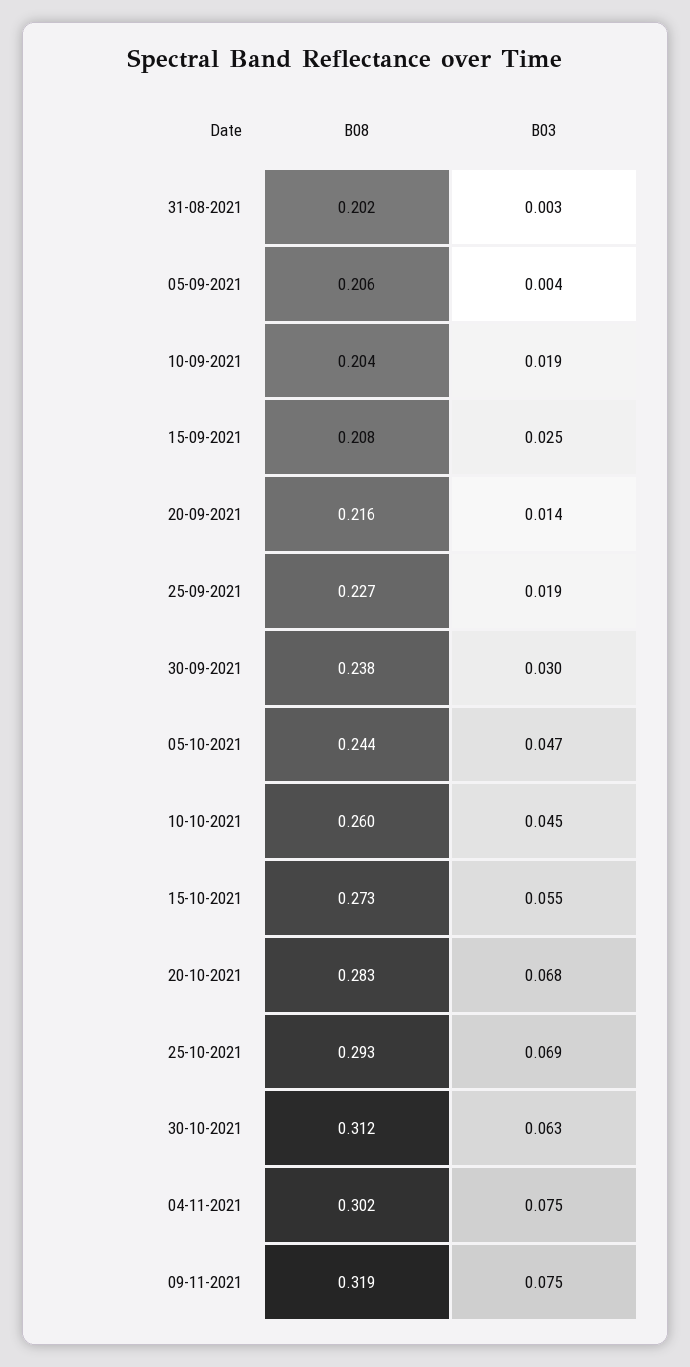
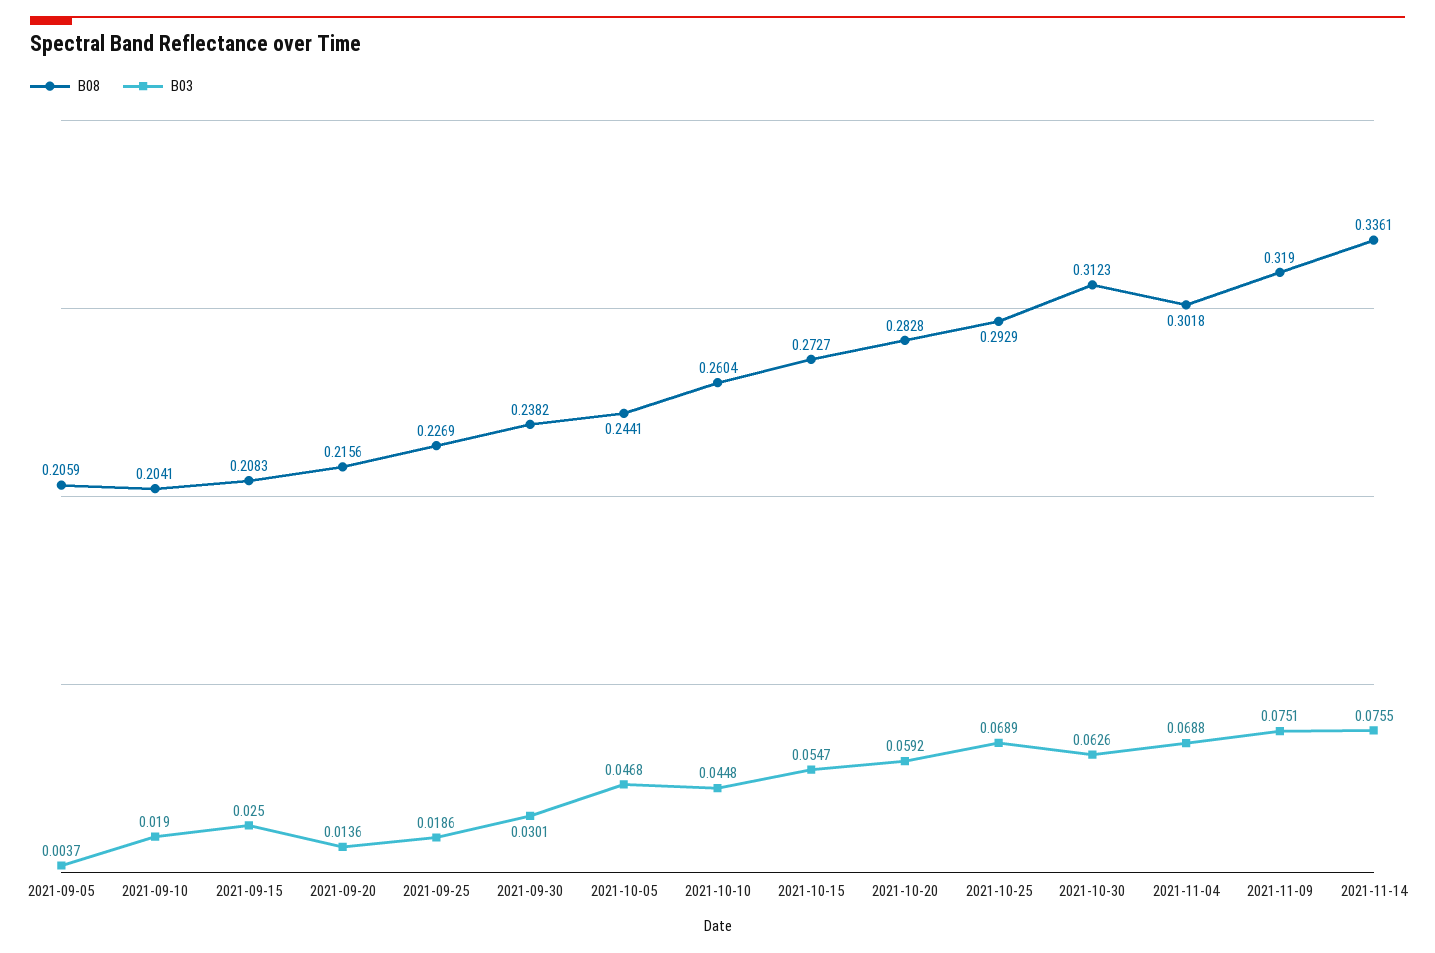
B08, 31-08-2021: 0.202 -> none
B03, 31-08-2021: 0.003 -> none
B03, 20-10-2021: 0.068 -> 0.0592
B03, 04-11-2021: 0.075 -> 0.0688
B08, 2021-11-14: none -> 0.3361
B03, 2021-11-14: none -> 0.0755

